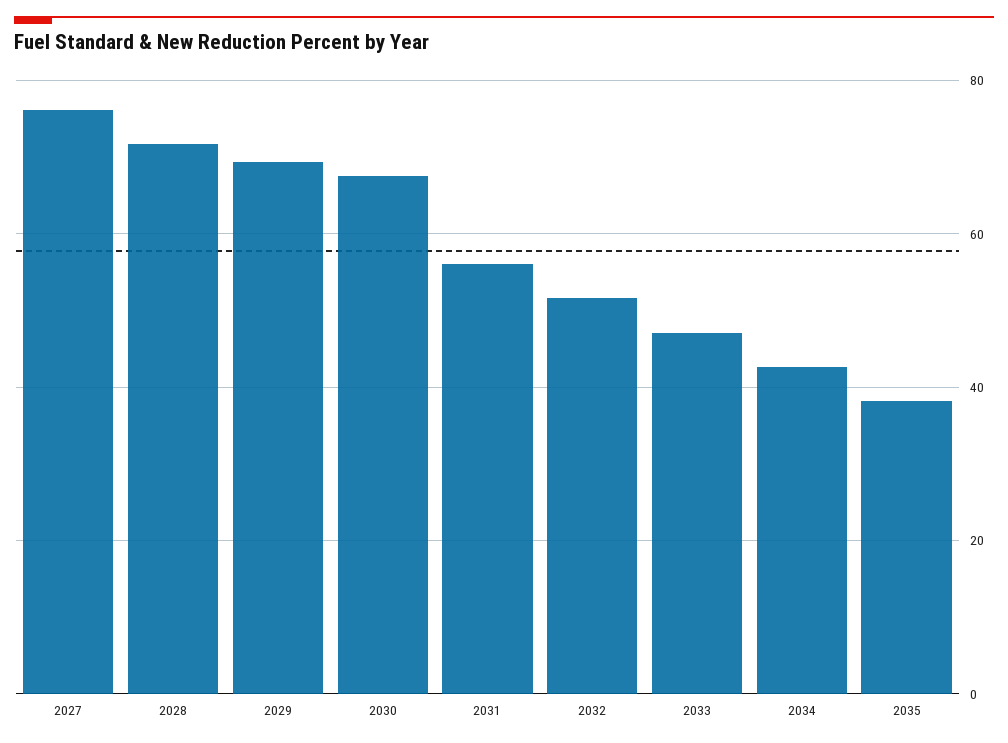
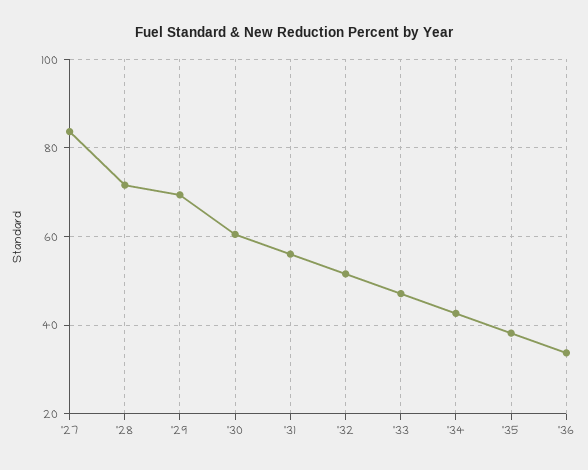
2027: 76 -> 84
2030: 68 -> 60
'36: none -> 34

